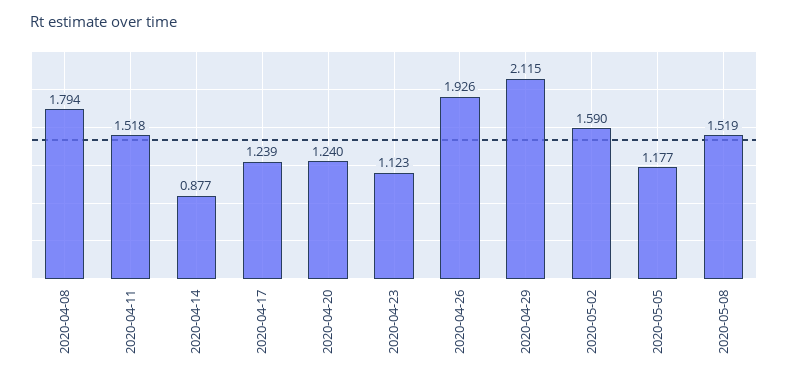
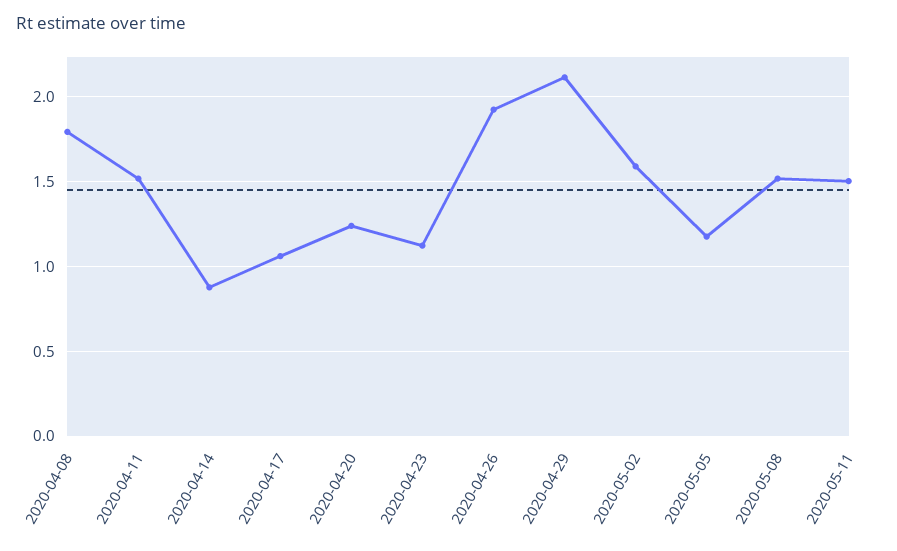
2020-04-17: 1.239 -> 1.05
2020-05-11: none -> 1.5

